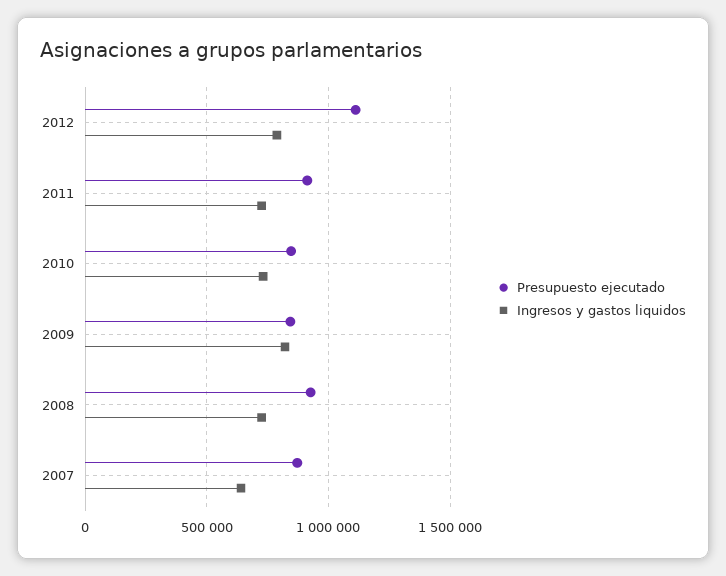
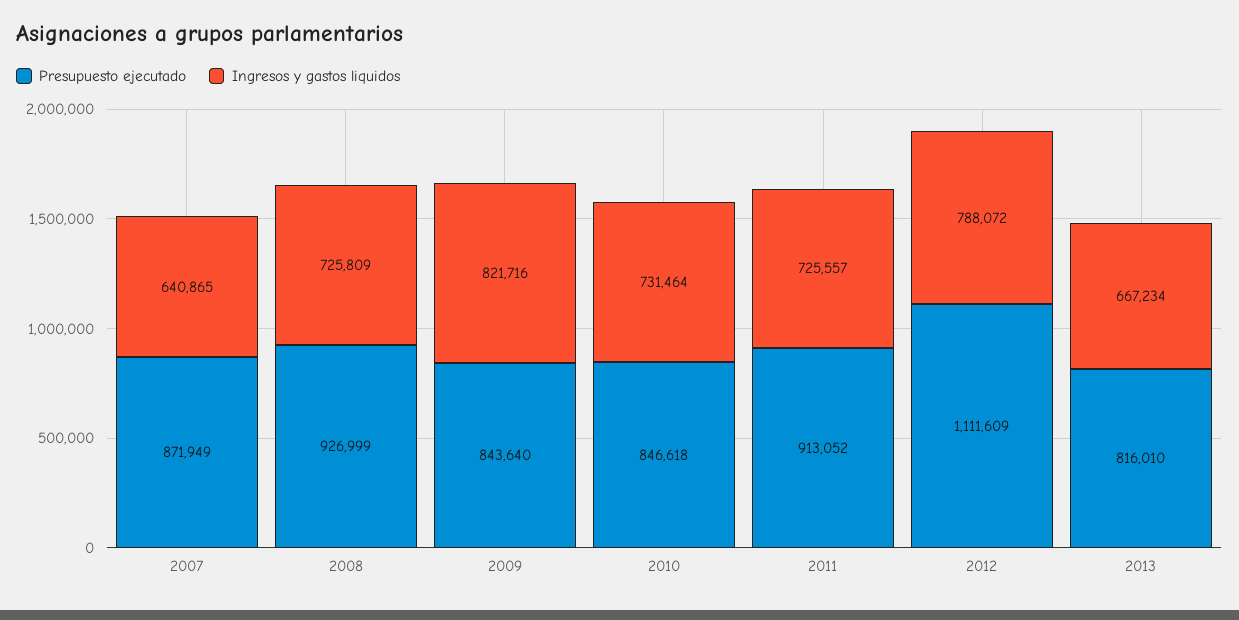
Presupuesto ejecutado, 2013: none -> 816010
Ingresos y gastos liquidos, 2013: none -> 667234

